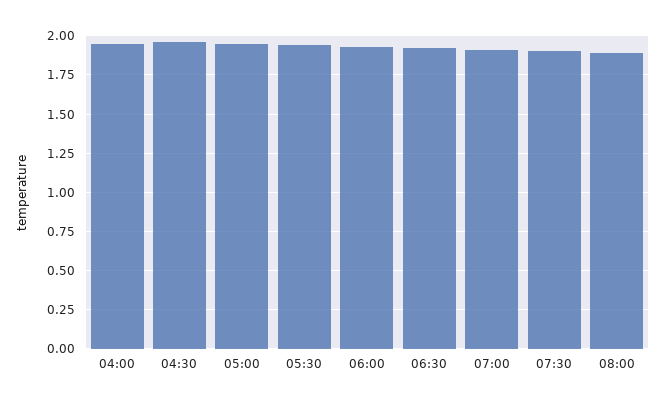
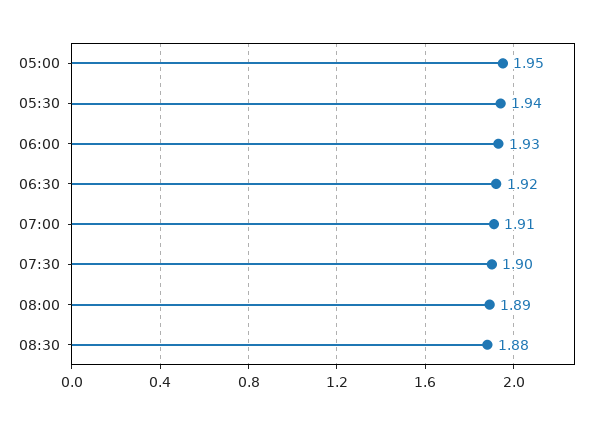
04:00: 1.95 -> none
04:30: 1.95 -> none
08:30: none -> 1.88

